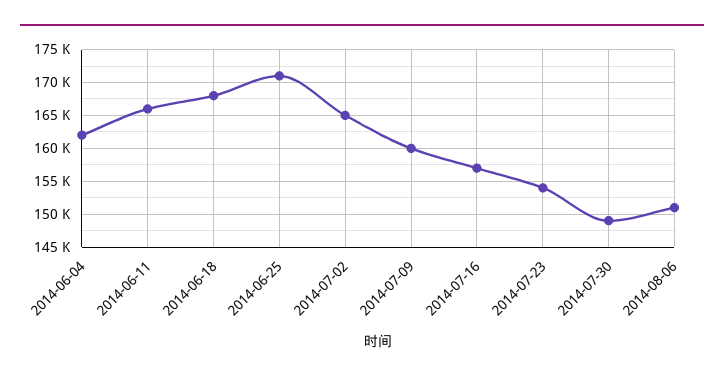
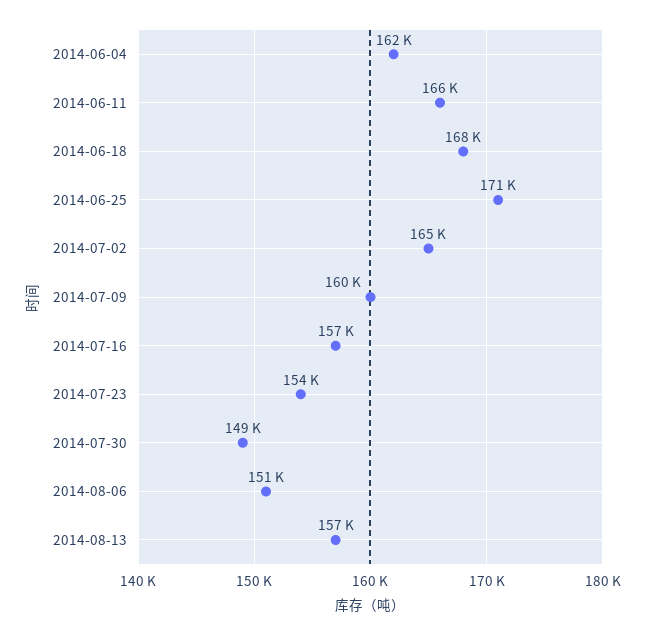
2014-08-13: none -> 157000

